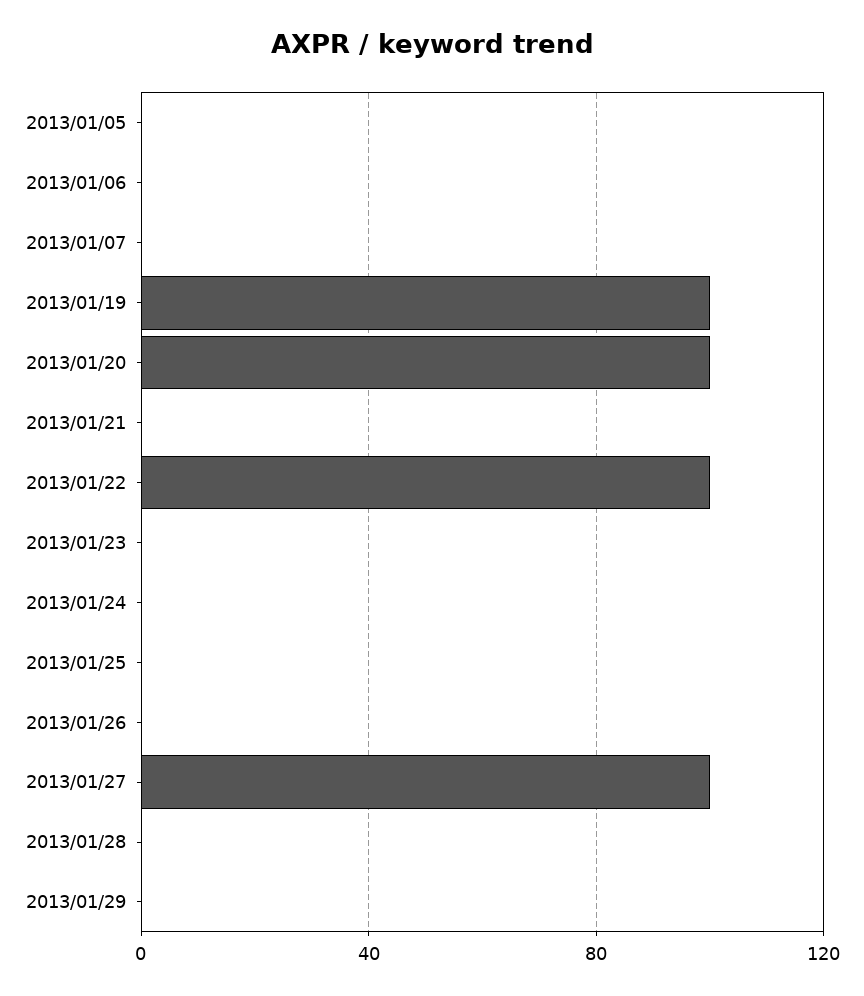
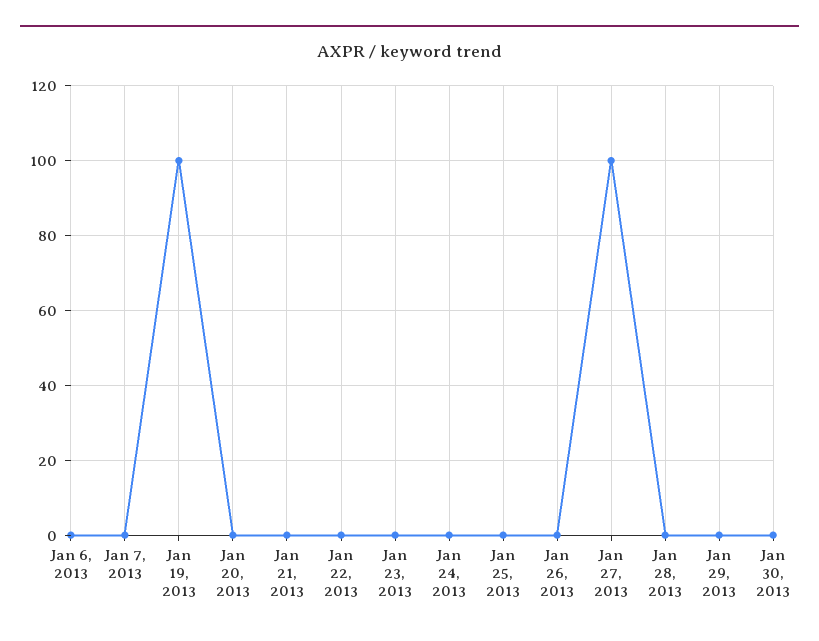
2013/01/05: 0 -> none
2013/01/20: 100 -> 0
2013/01/22: 100 -> 0
Jan 30, 2013: none -> 0

